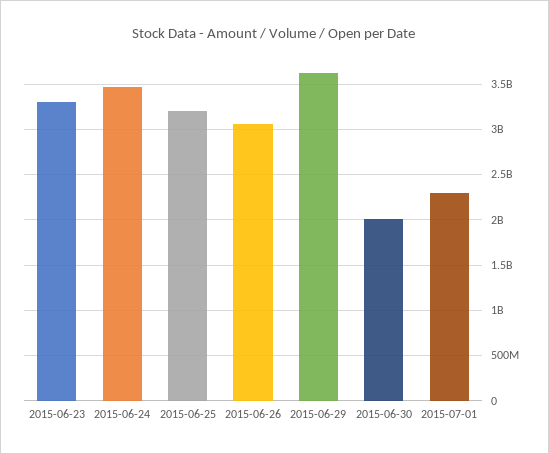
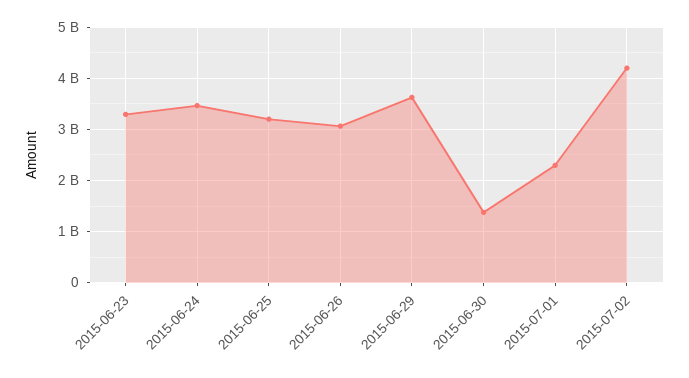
2015-06-30: 2000000000 -> 1400000000
2015-07-02: none -> 4200000000

